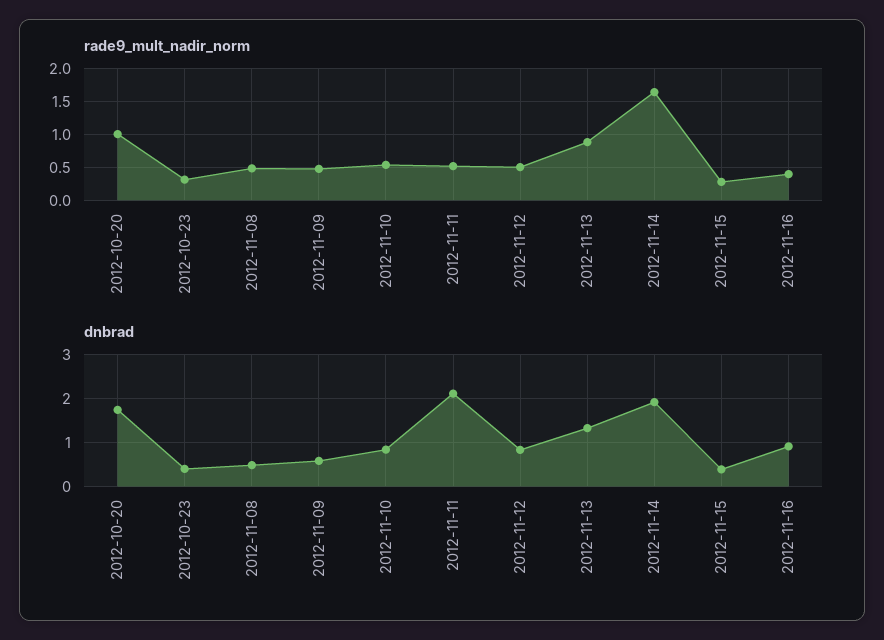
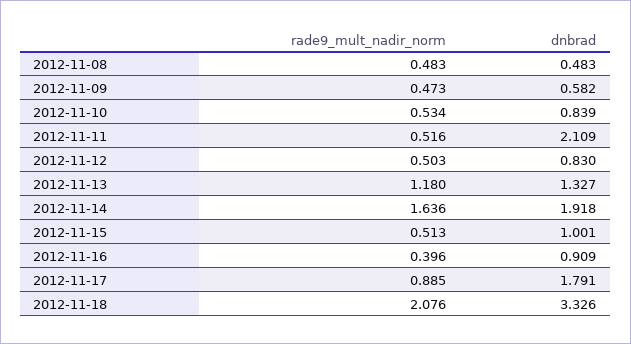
rade9_mult_nadir_norm, 2012-10-20: 1 -> none
rade9_mult_nadir_norm, 2012-10-23: 0.3 -> none
rade9_mult_nadir_norm, 2012-11-13: 0.9 -> 1.18
rade9_mult_nadir_norm, 2012-11-15: 0.3 -> 0.513
dnbrad, 2012-10-20: 1.8 -> none
dnbrad, 2012-10-23: 0.4 -> none
dnbrad, 2012-11-15: 0.4 -> 1.001
rade9_mult_nadir_norm, 2012-11-17: none -> 0.885
dnbrad, 2012-11-17: none -> 1.791
rade9_mult_nadir_norm, 2012-11-18: none -> 2.076
dnbrad, 2012-11-18: none -> 3.326

